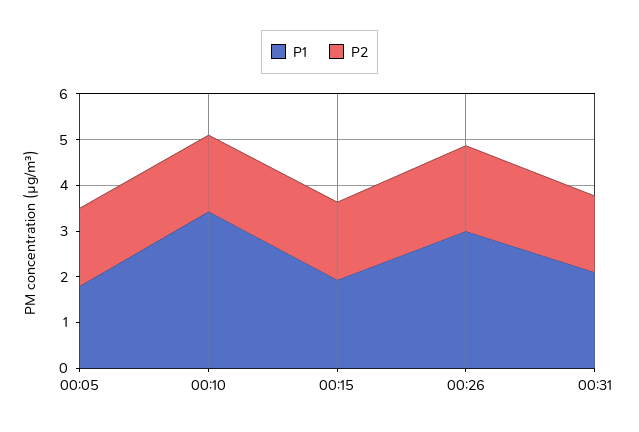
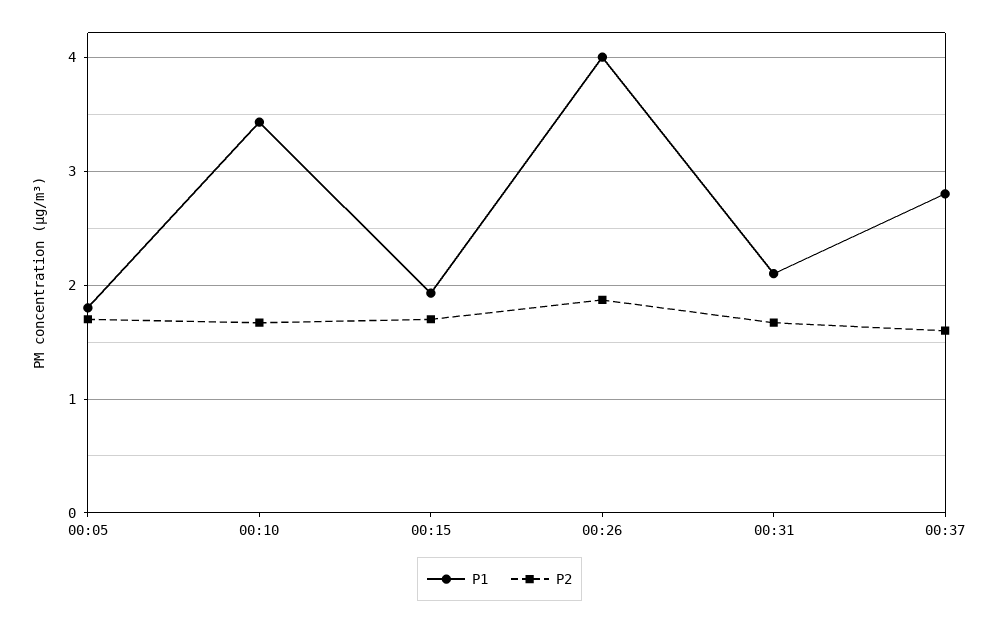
P1, 00:26: 3 -> 4
P1, 00:37: none -> 2.8
P2, 00:37: none -> 1.6

